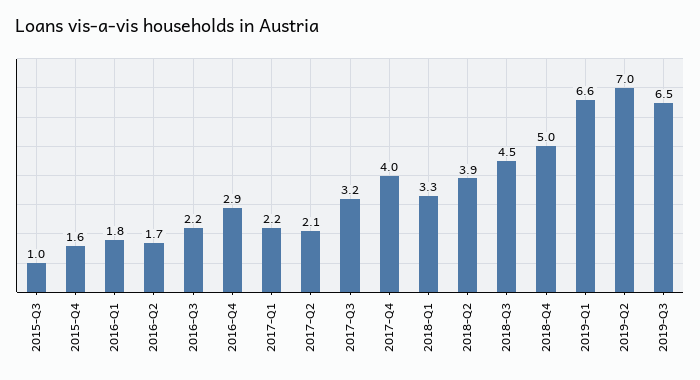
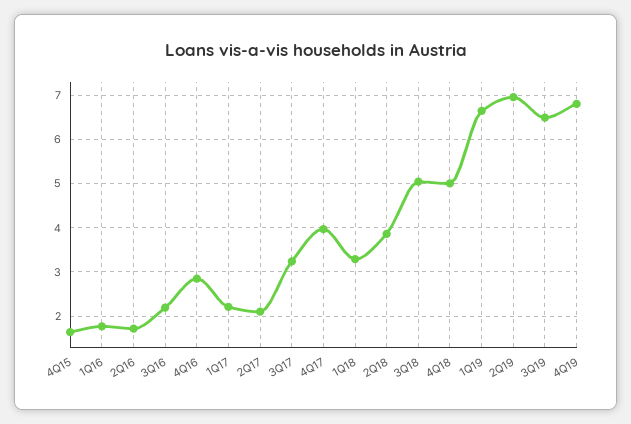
2015-Q3: 1 -> none
2018-Q3: 4.5 -> 5
4Q19: none -> 6.8

